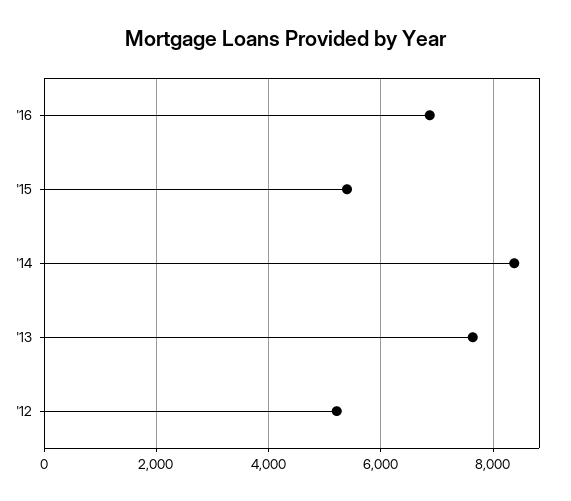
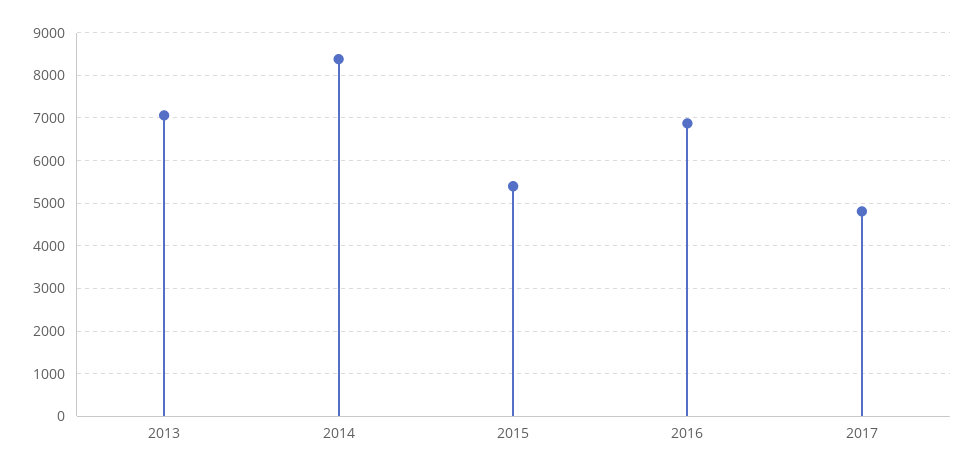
'13: 7600 -> 7000
'12: 5200 -> none
2017: none -> 4800

